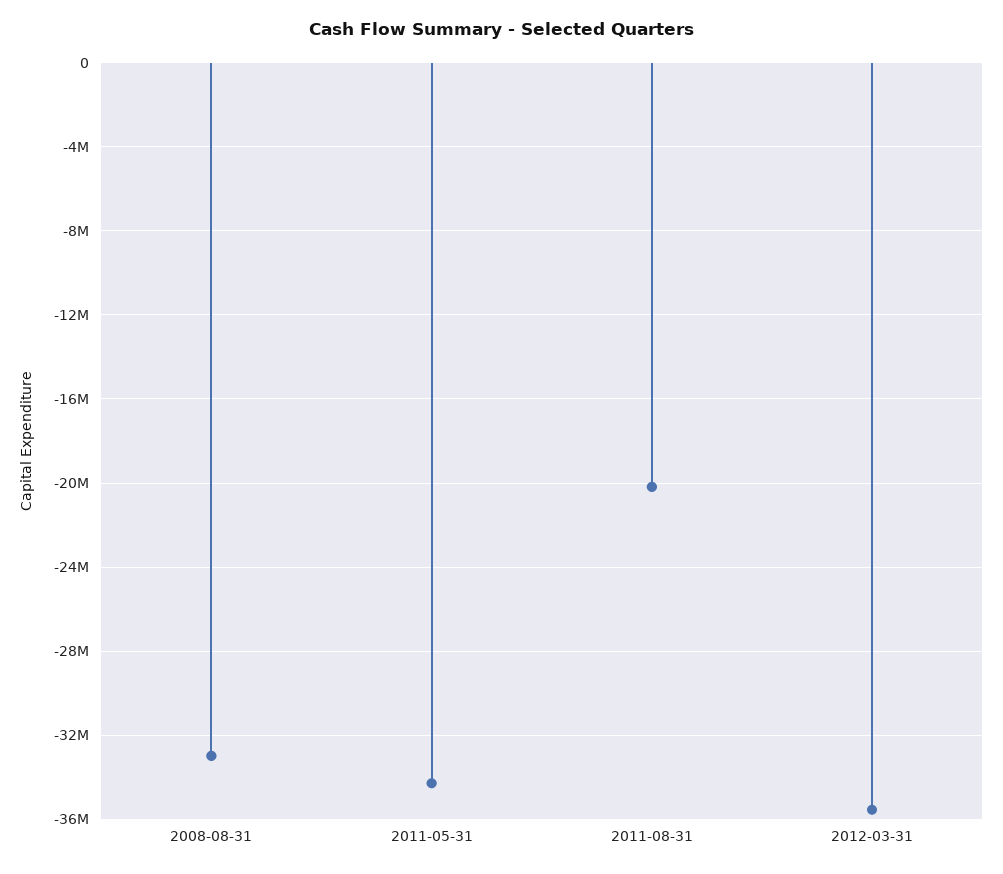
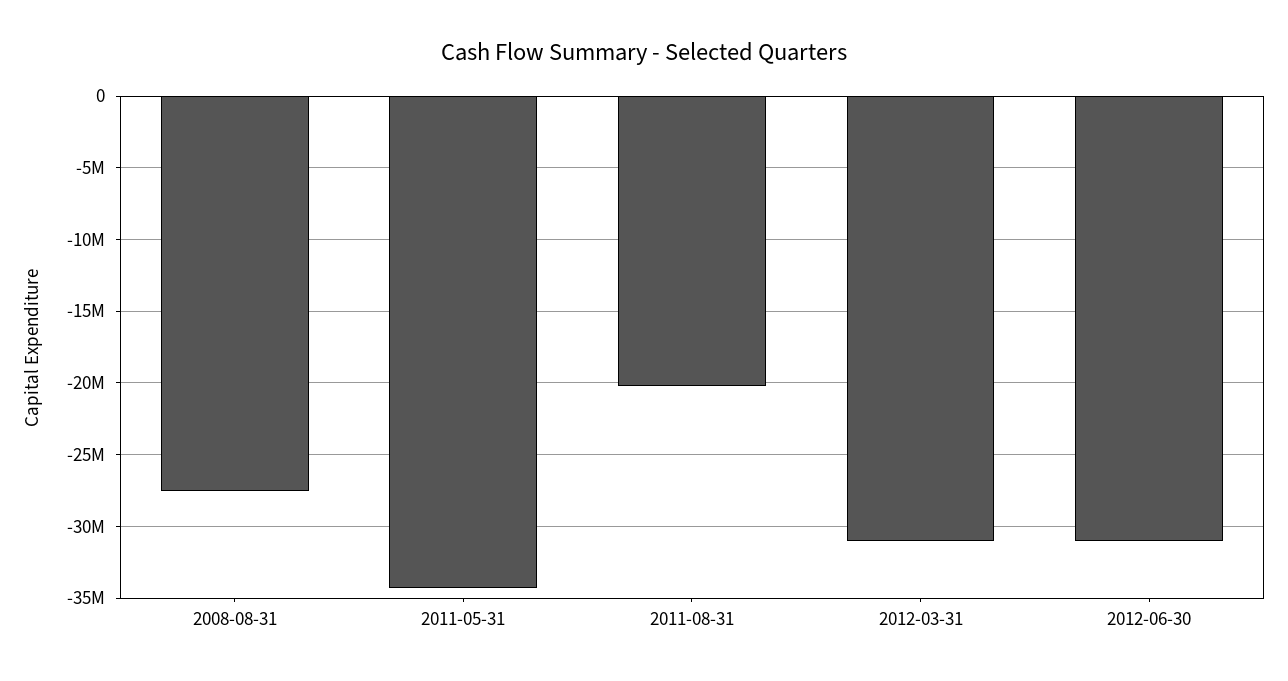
2008-08-31: -33000000 -> -27500000
2012-03-31: -35500000 -> -31000000
2012-06-30: none -> -31000000

